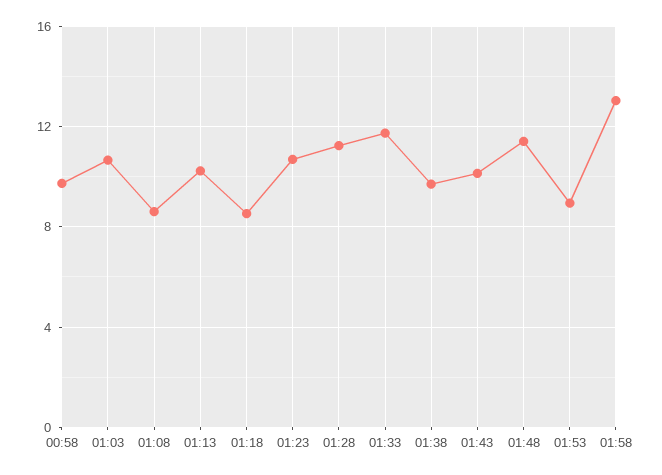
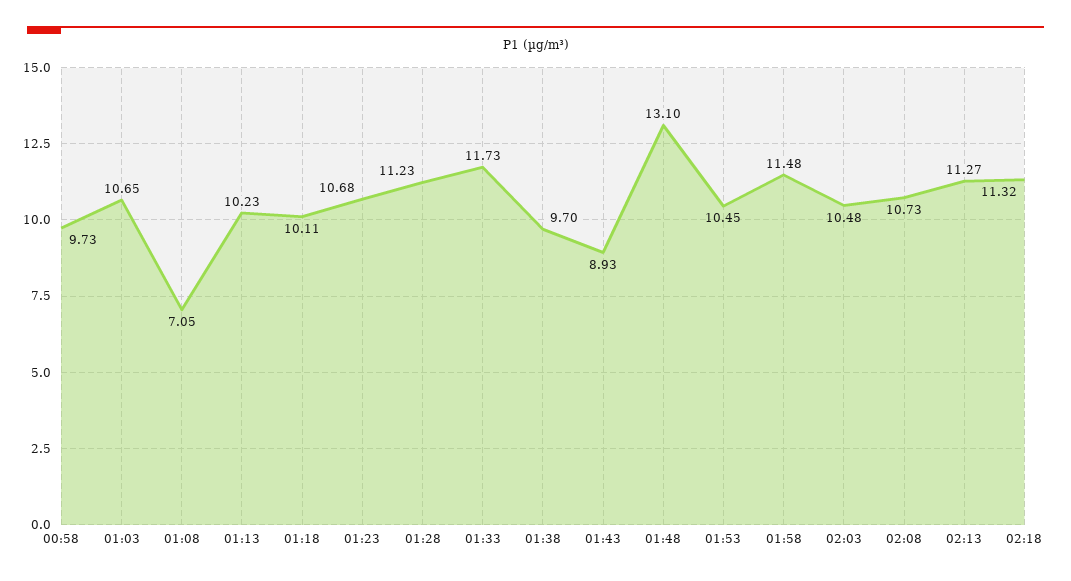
01:08: 8.5 -> 7.05
01:18: 8.5 -> 10.11
01:43: 10 -> 8.93
01:48: 11.5 -> 13.1
01:53: 9 -> 10.45
01:58: 13 -> 11.48
02:03: none -> 10.48
02:08: none -> 10.73
02:13: none -> 11.27
02:18: none -> 11.32

